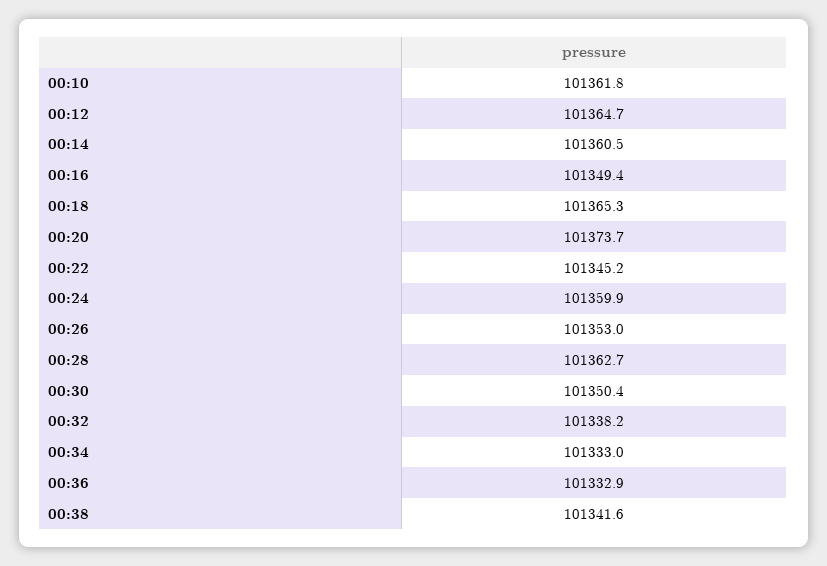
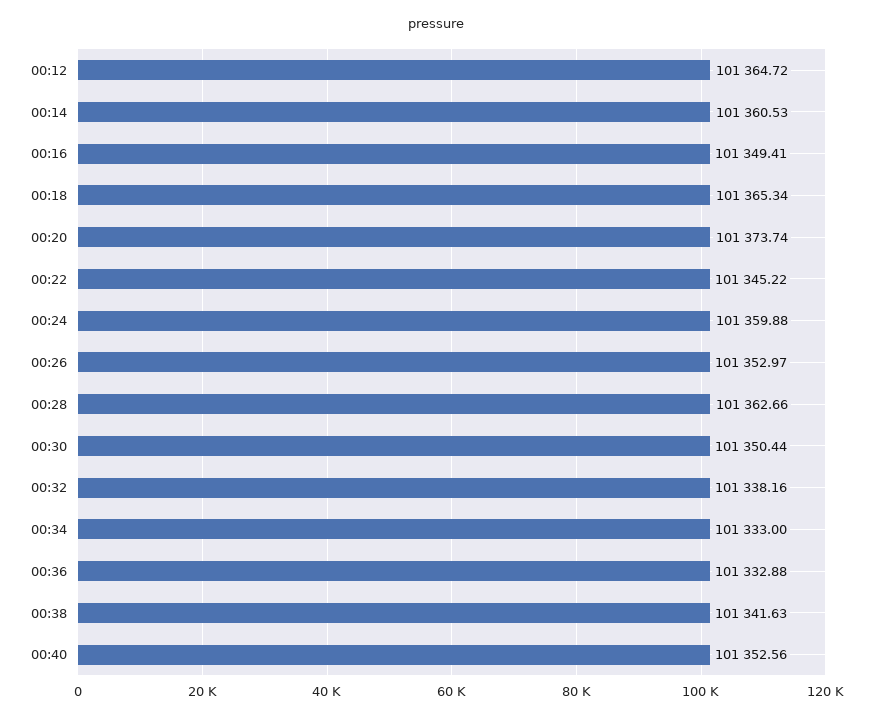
00:10: 101361.8 -> none
00:40: none -> 101352.56

